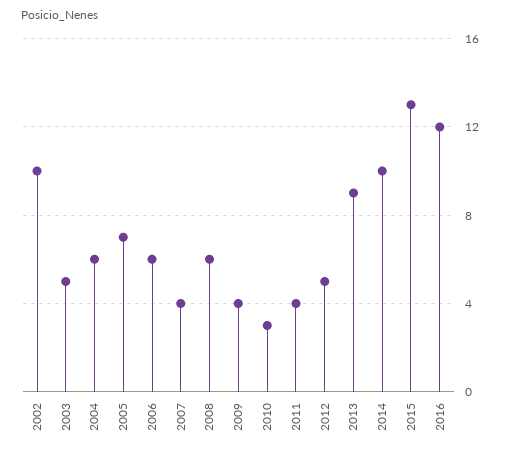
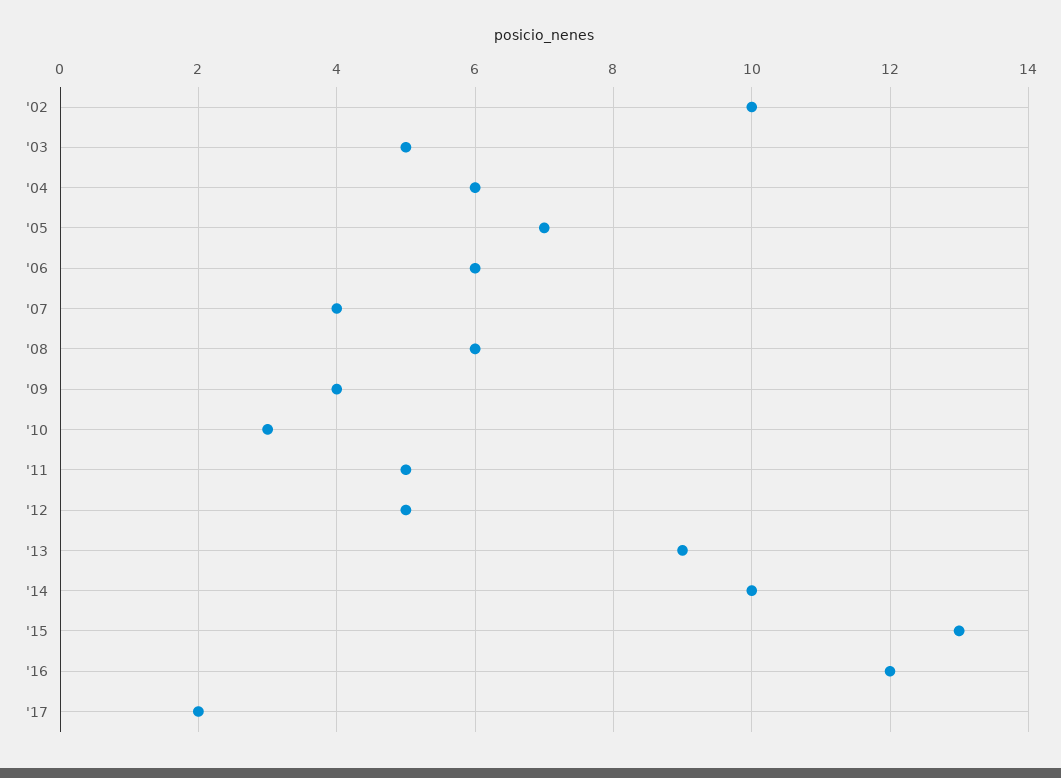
2011: 4 -> 5
'17: none -> 2

